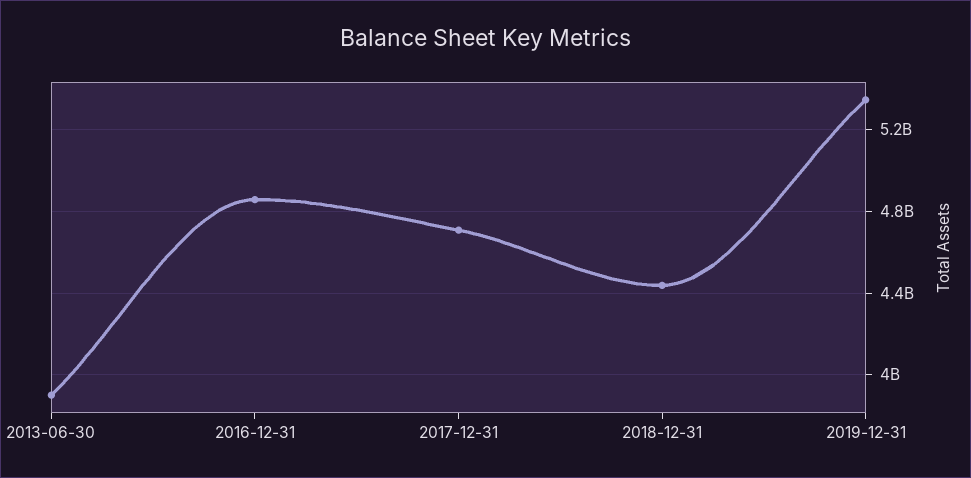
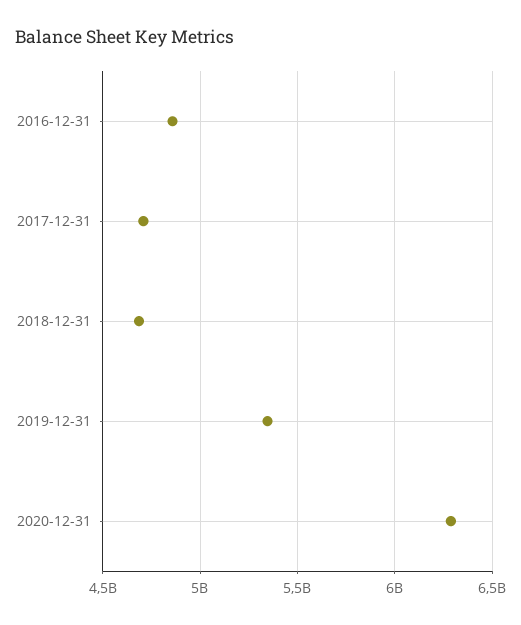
2013-06-30: 3900000000 -> none
2018-12-31: 4450000000 -> 4700000000
2020-12-31: none -> 6300000000

